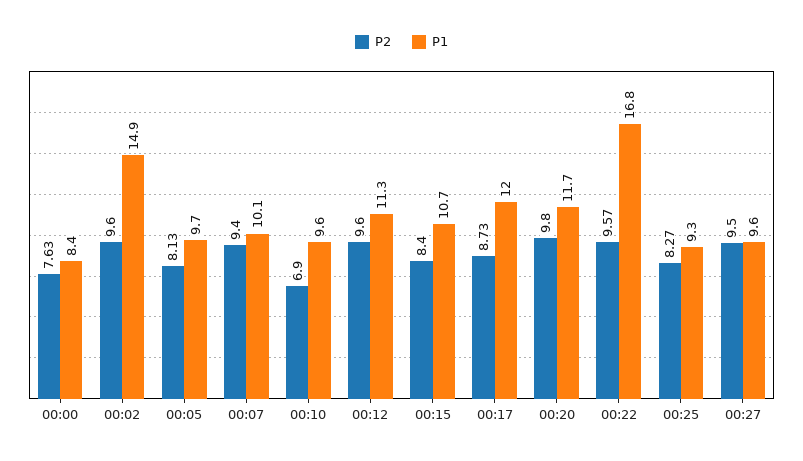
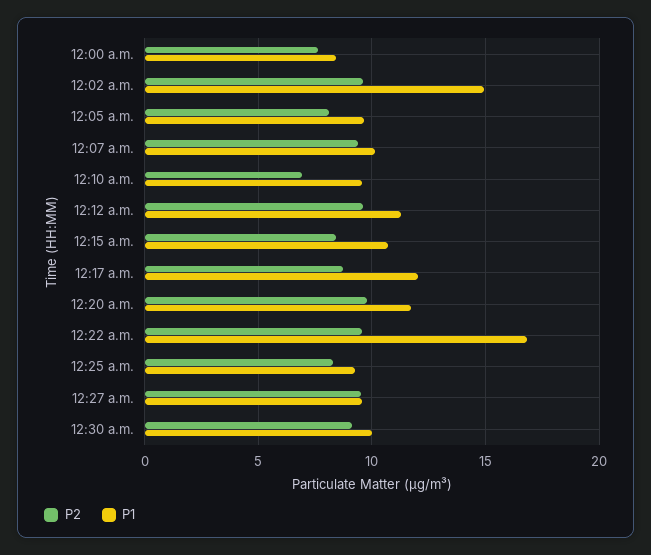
P2, 12:30 a.m.: none -> 9
P1, 12:30 a.m.: none -> 10

